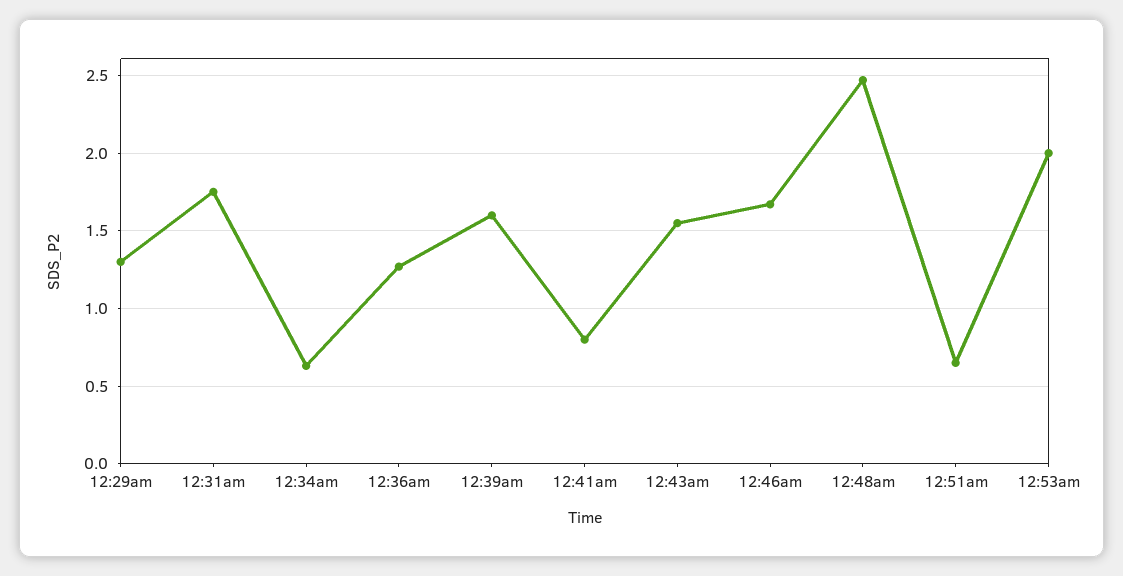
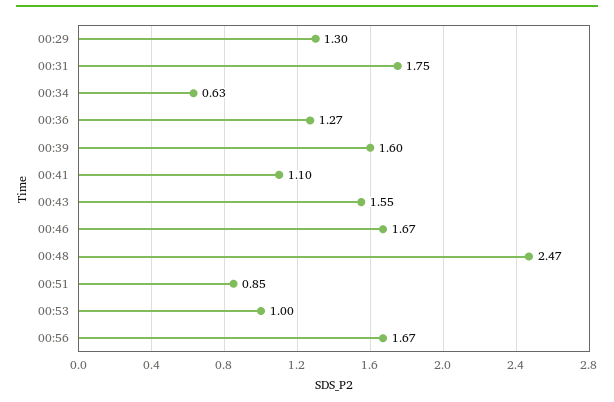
12:41am: 0.8 -> 1.1
12:51am: 0.65 -> 0.85
12:53am: 2 -> 1
00:56: none -> 1.67

